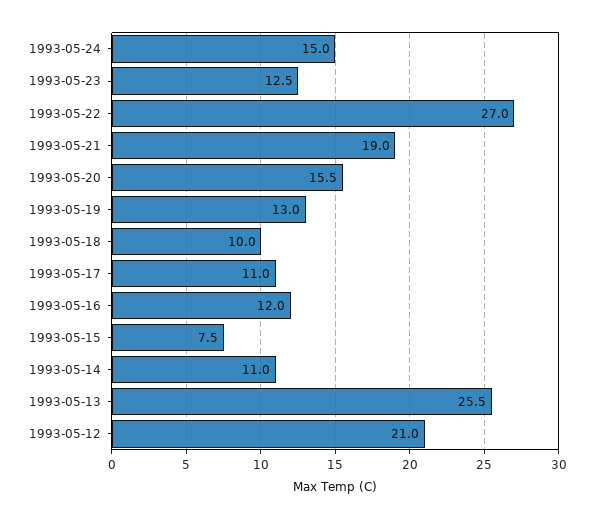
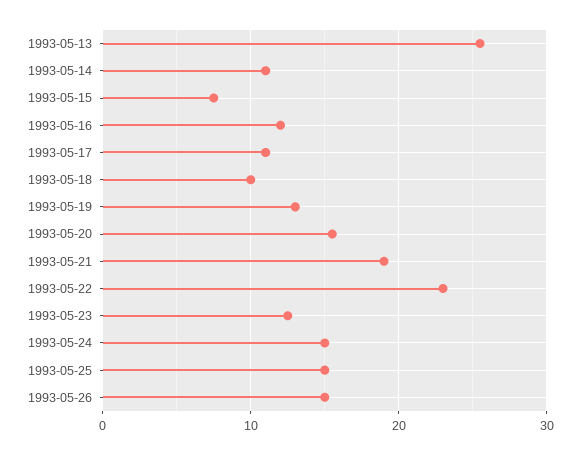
1993-05-22: 27 -> 23
1993-05-12: 21 -> none
1993-05-25: none -> 15
1993-05-26: none -> 15

